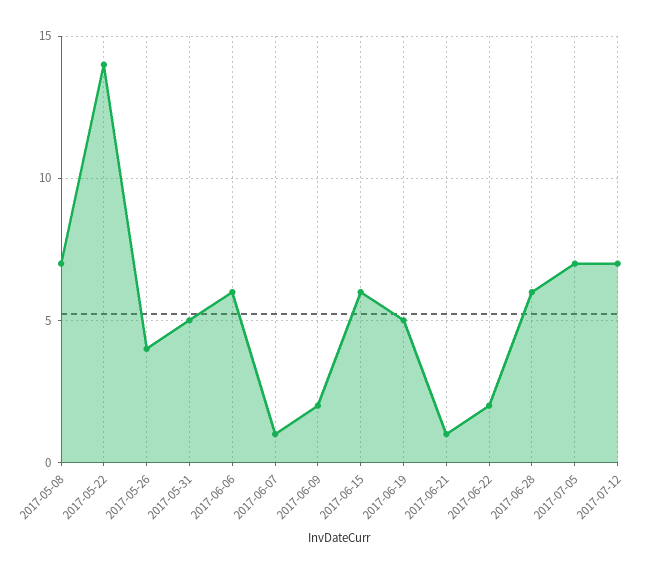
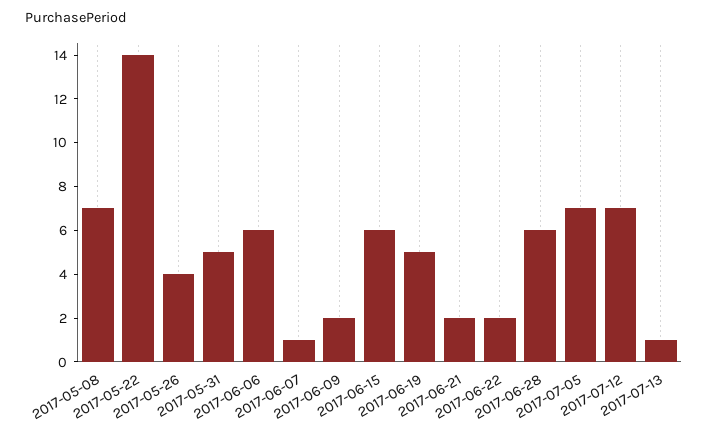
2017-06-21: 1 -> 2
2017-07-13: none -> 1

